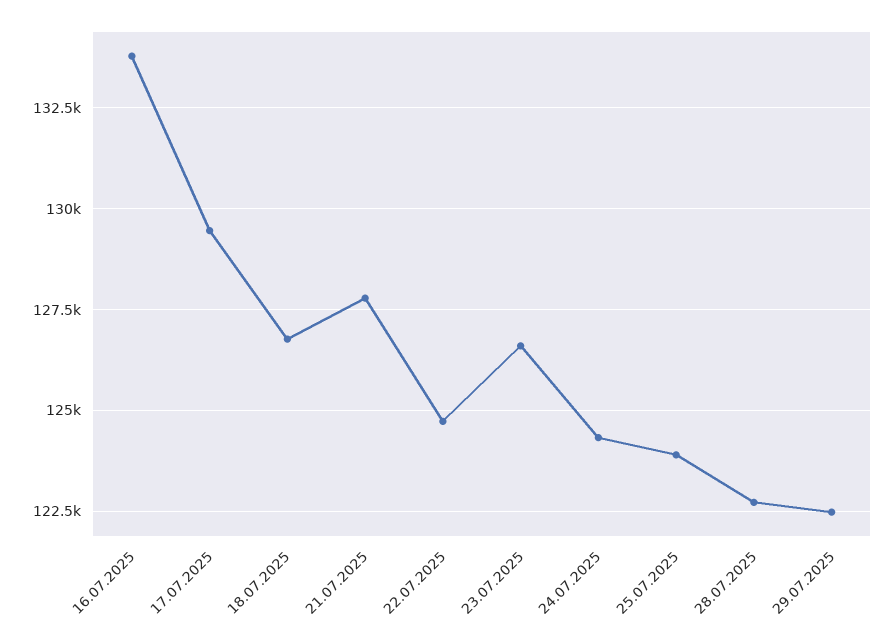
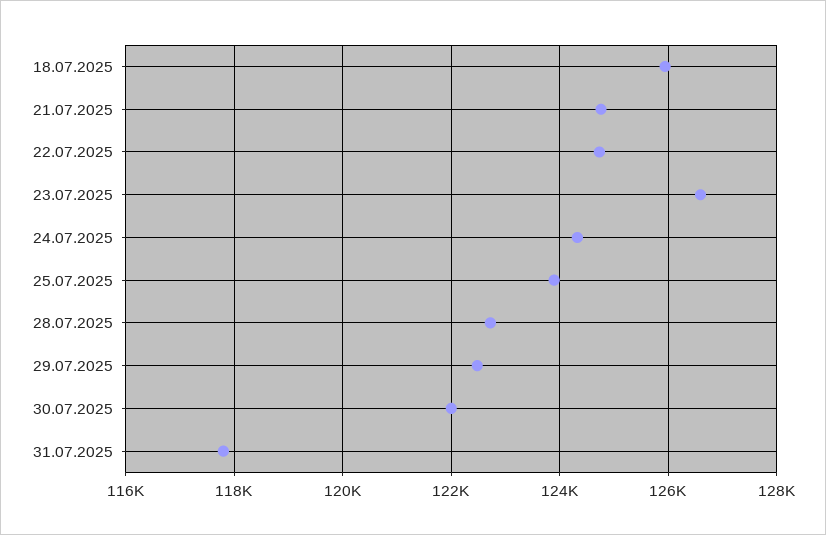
16.07.2025: 133750 -> none
17.07.2025: 129500 -> none
18.07.2025: 126750 -> 126000
21.07.2025: 127750 -> 124800
30.07.2025: none -> 122000
31.07.2025: none -> 117800

